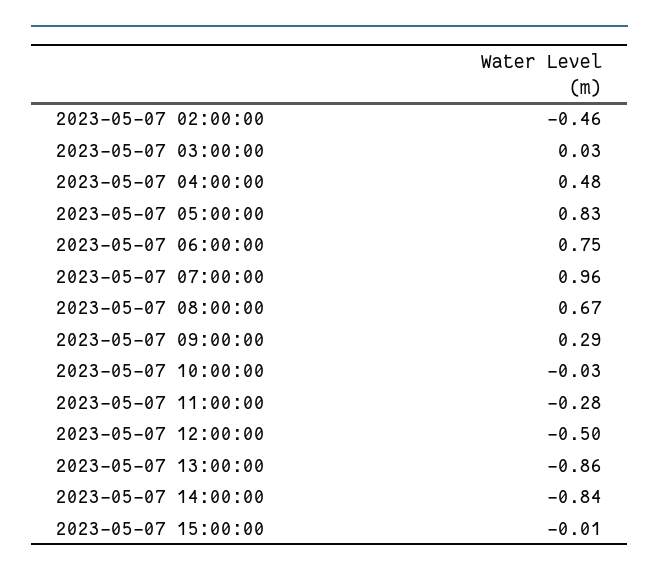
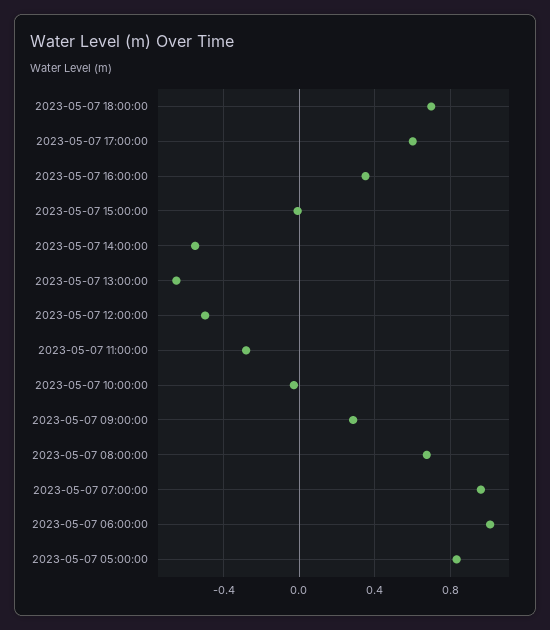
2023-05-07 02:00:00: -0.46 -> none
2023-05-07 03:00:00: 0.03 -> none
2023-05-07 04:00:00: 0.48 -> none
2023-05-07 06:00:00: 0.75 -> 1
2023-05-07 13:00:00: -0.86 -> -0.65
2023-05-07 14:00:00: -0.84 -> -0.55
2023-05-07 18:00:00: none -> 0.7
2023-05-07 17:00:00: none -> 0.6
2023-05-07 16:00:00: none -> 0.35

